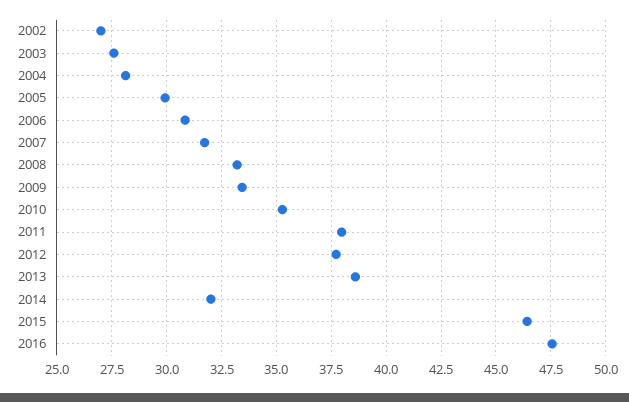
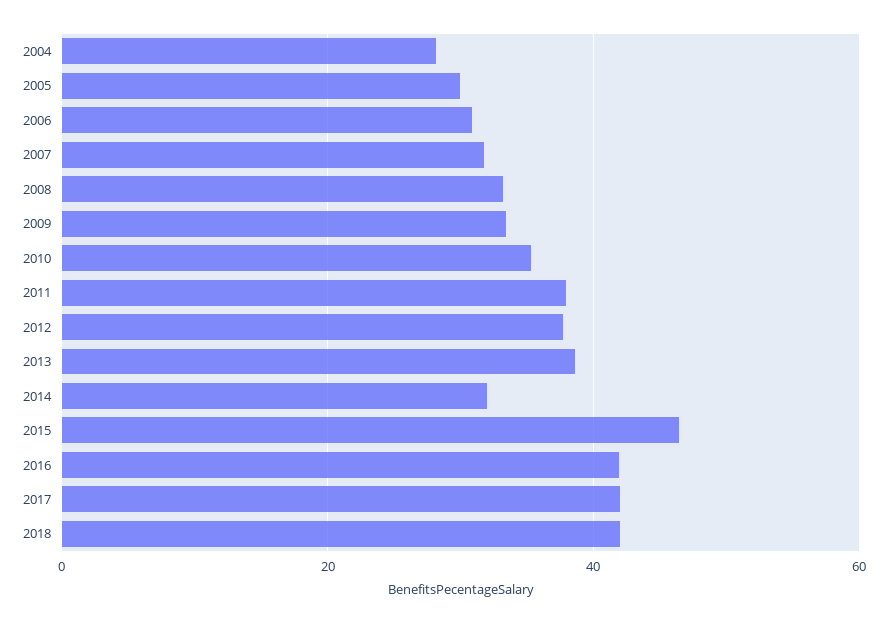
2002: 27 -> none
2003: 27.5 -> none
2016: 47.5 -> 42
2017: none -> 42
2018: none -> 42

